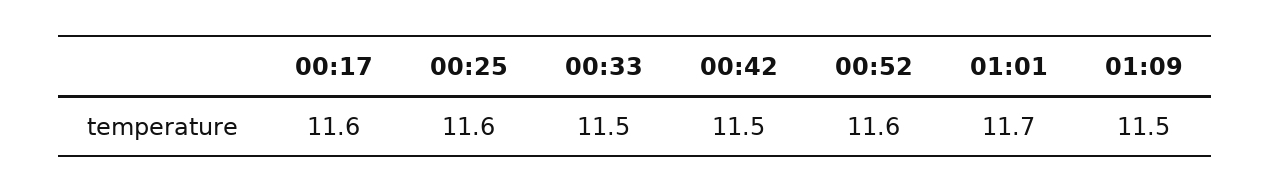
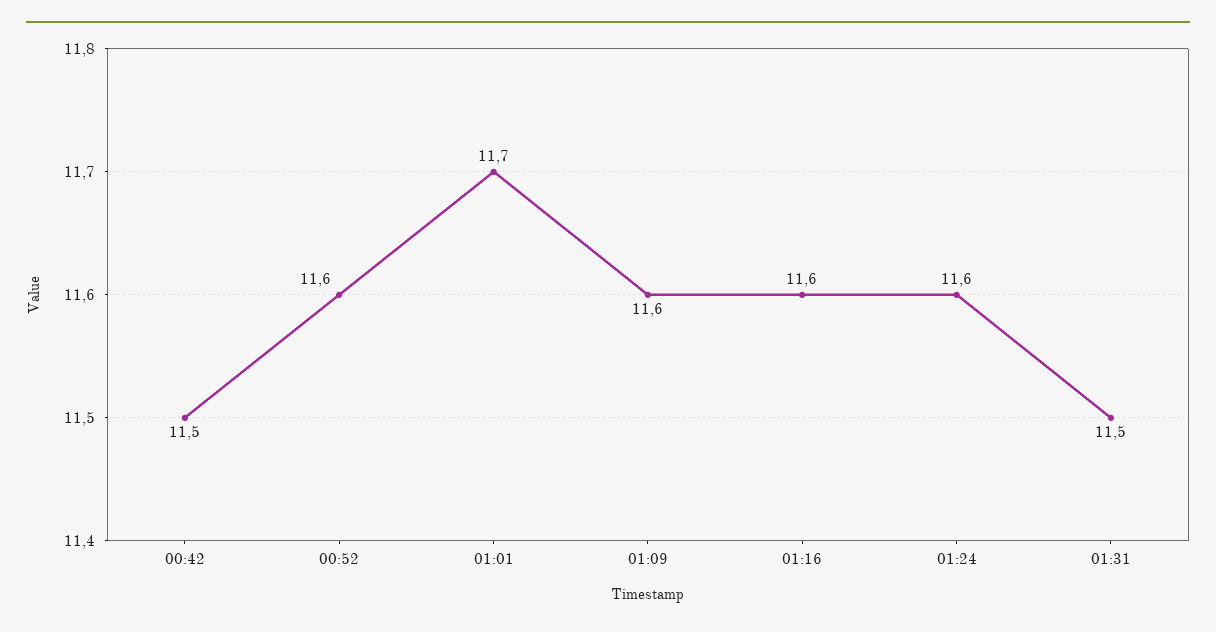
00:17: 11.6 -> none
00:25: 11.6 -> none
00:33: 11.5 -> none
01:09: 11.5 -> 11.6
01:16: none -> 11.6
01:24: none -> 11.6
01:31: none -> 11.5

